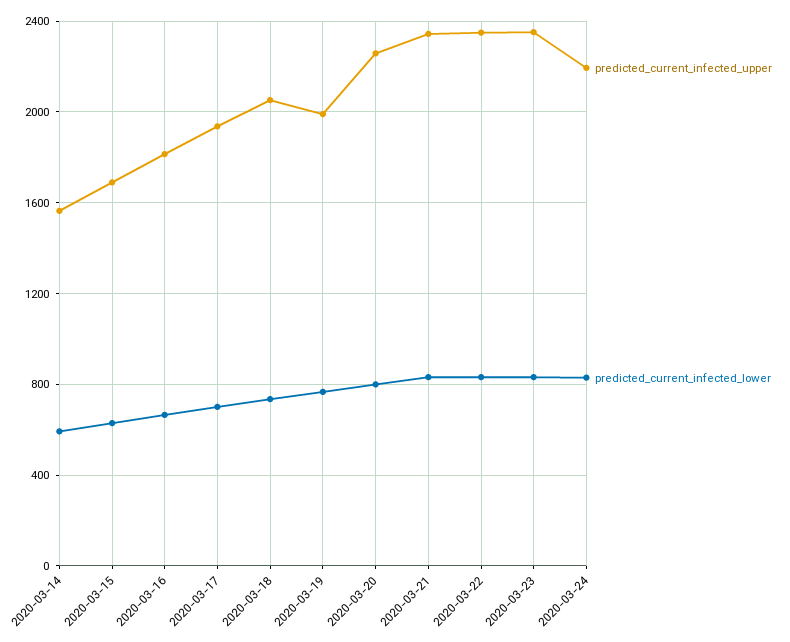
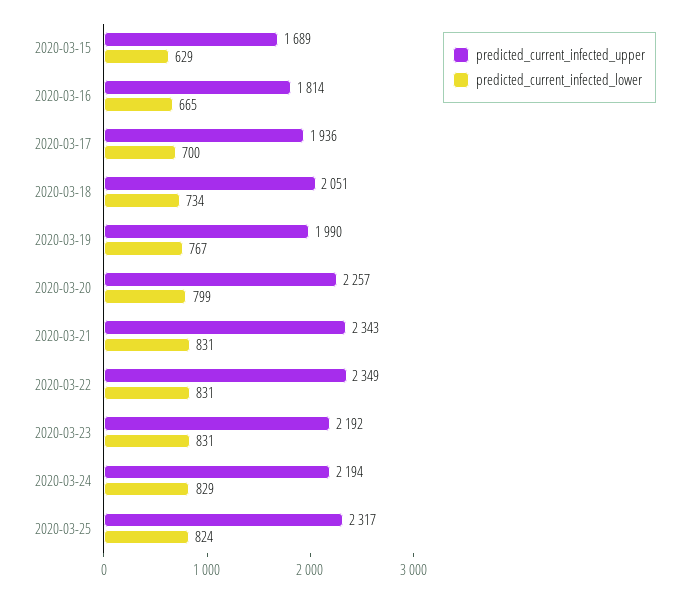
predicted_current_infected_upper, 2020-03-14: 1550 -> none
predicted_current_infected_lower, 2020-03-14: 600 -> none
predicted_current_infected_upper, 2020-03-23: 2350 -> 2192
predicted_current_infected_upper, 2020-03-25: none -> 2317
predicted_current_infected_lower, 2020-03-25: none -> 824

